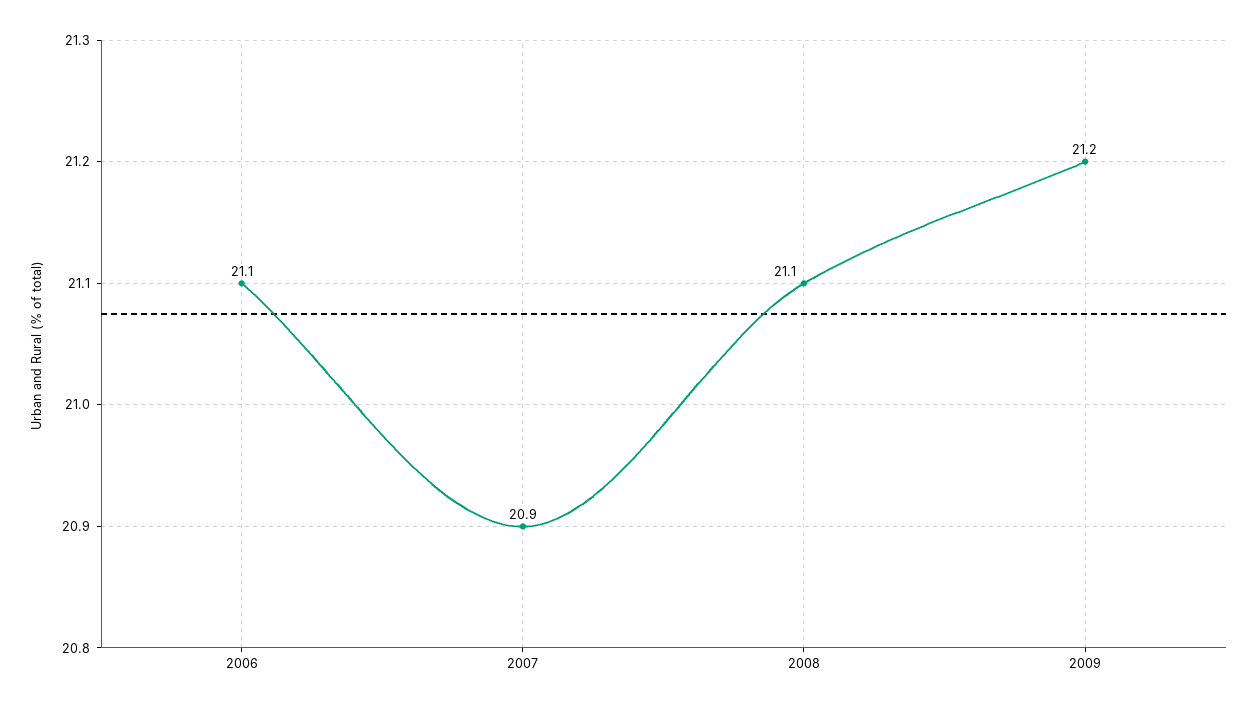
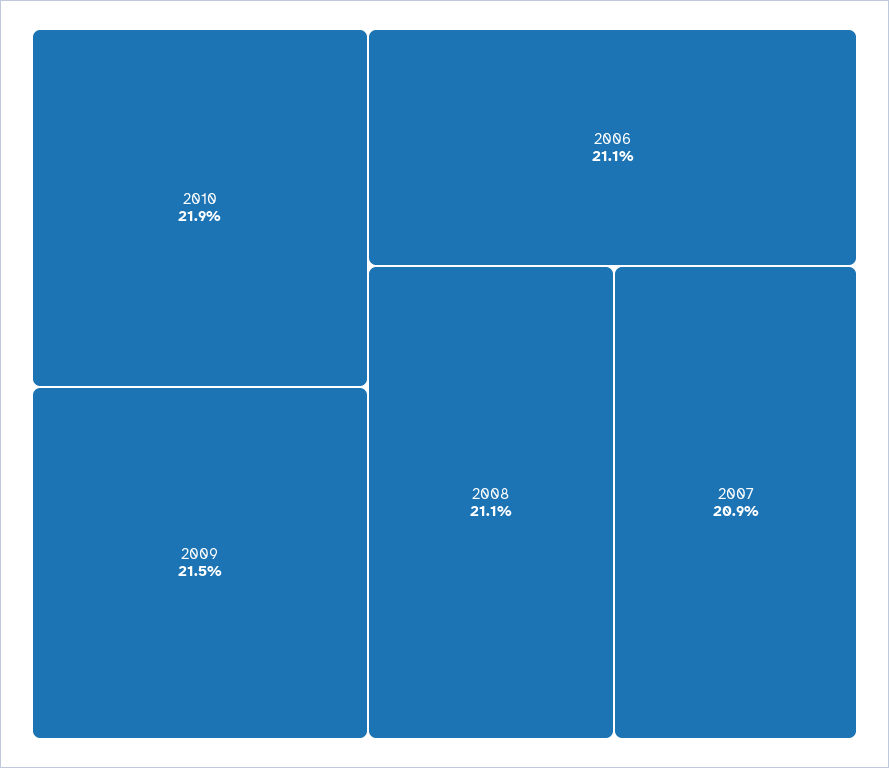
2009: 21.2 -> 21.5
2010: none -> 21.9

